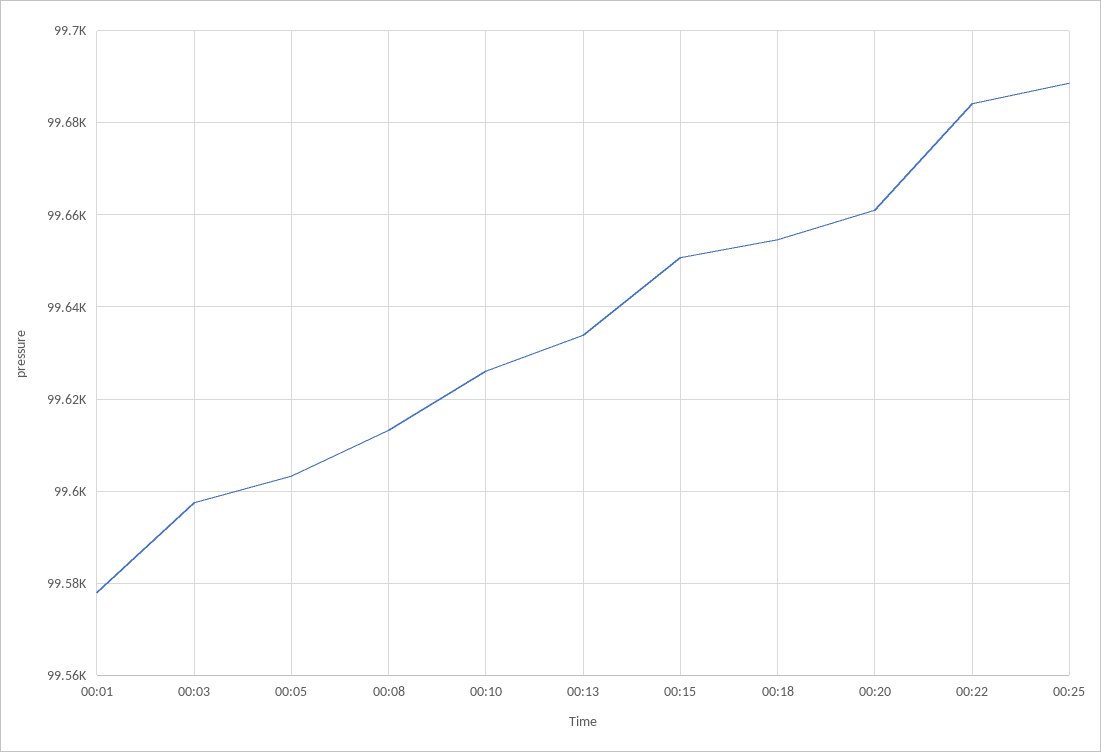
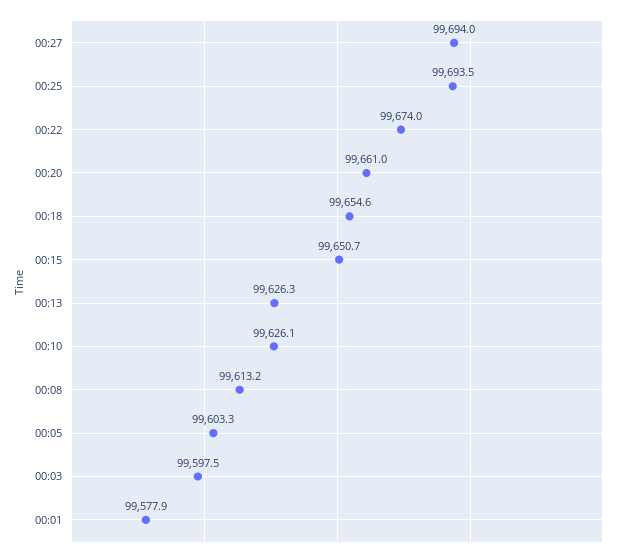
00:13: 99634 -> 99626.3
00:22: 99684 -> 99674
00:25: 99688 -> 99693.5
00:27: none -> 99694

